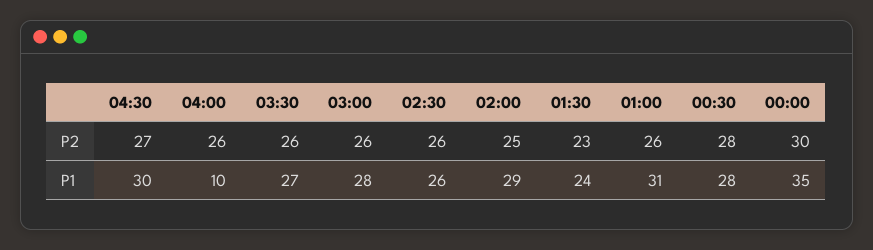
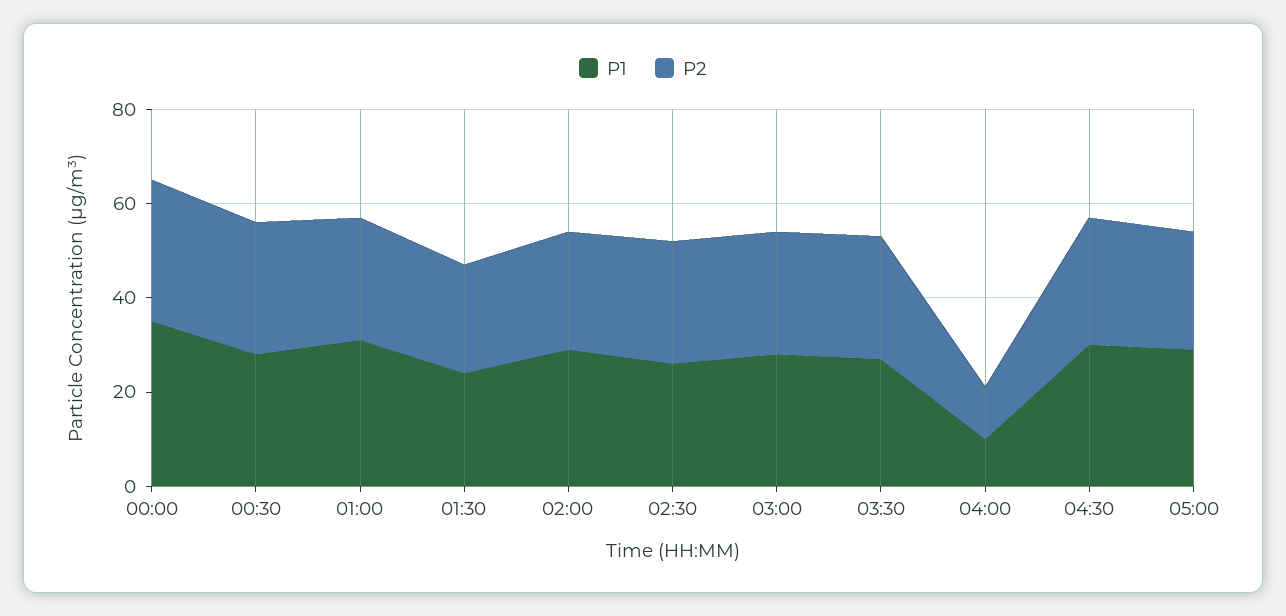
P2, 04:00: 26 -> 10
P1, 05:00: none -> 30
P2, 05:00: none -> 25

